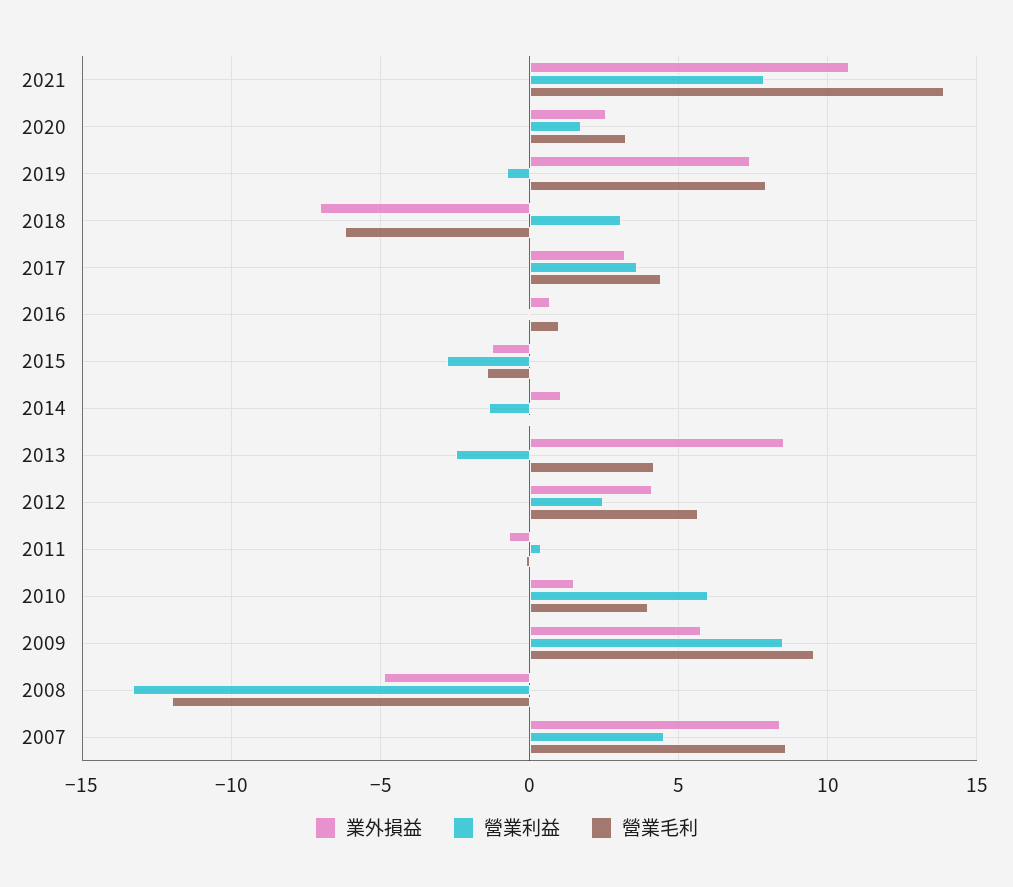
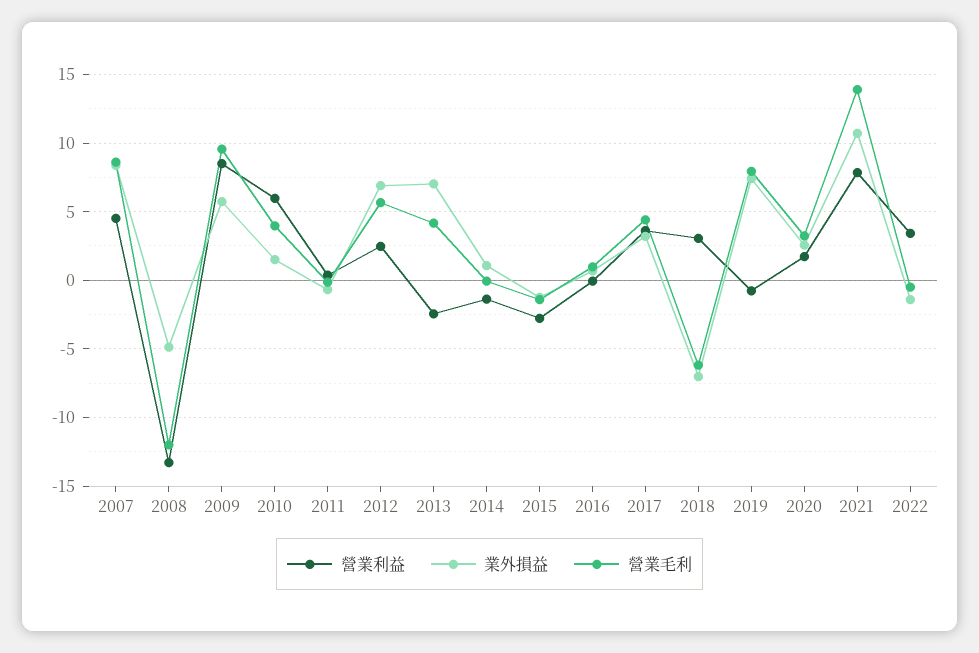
業外損益, 2013: 8.5 -> 7
業外損益, 2012: 4 -> 7
營業利益, 2022: none -> 3.5
業外損益, 2022: none -> -1.5
營業毛利, 2022: none -> -0.5

